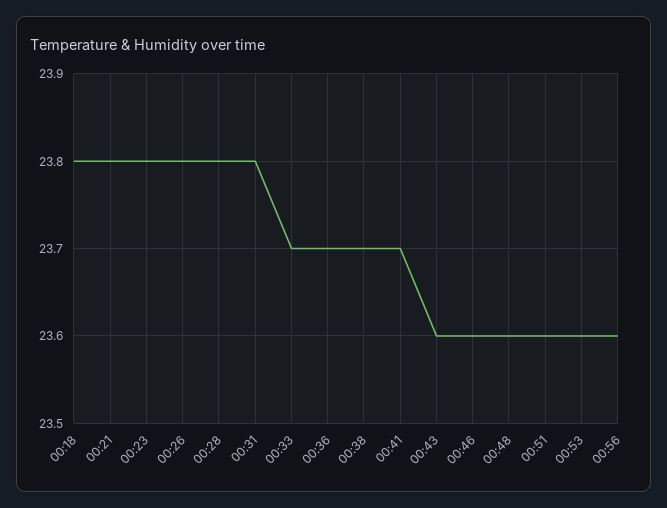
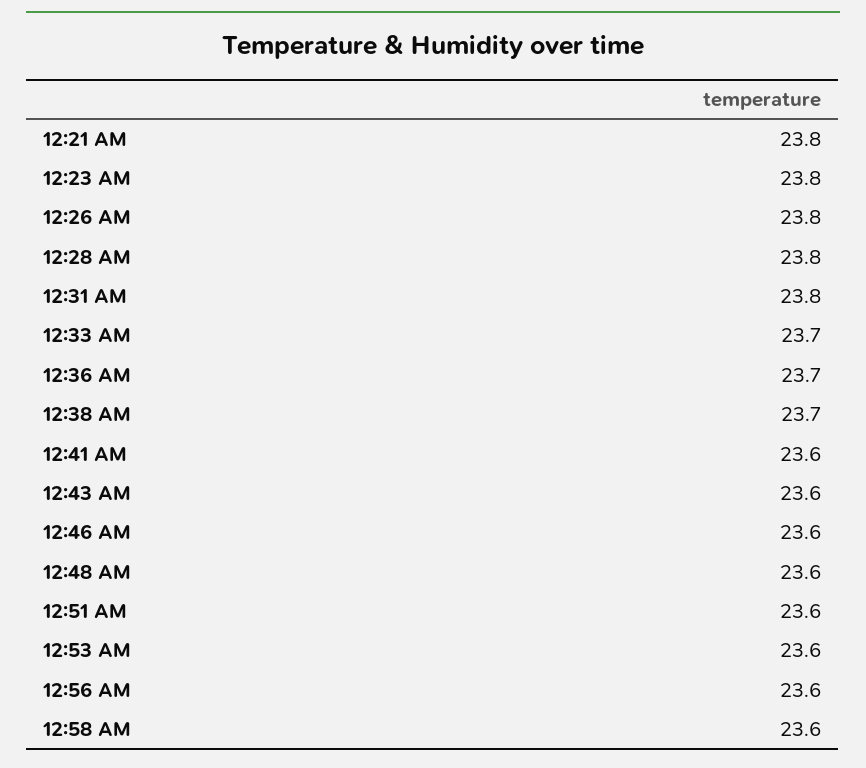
00:18: 23.8 -> none
00:41: 23.7 -> 23.6
12:58 AM: none -> 23.6

